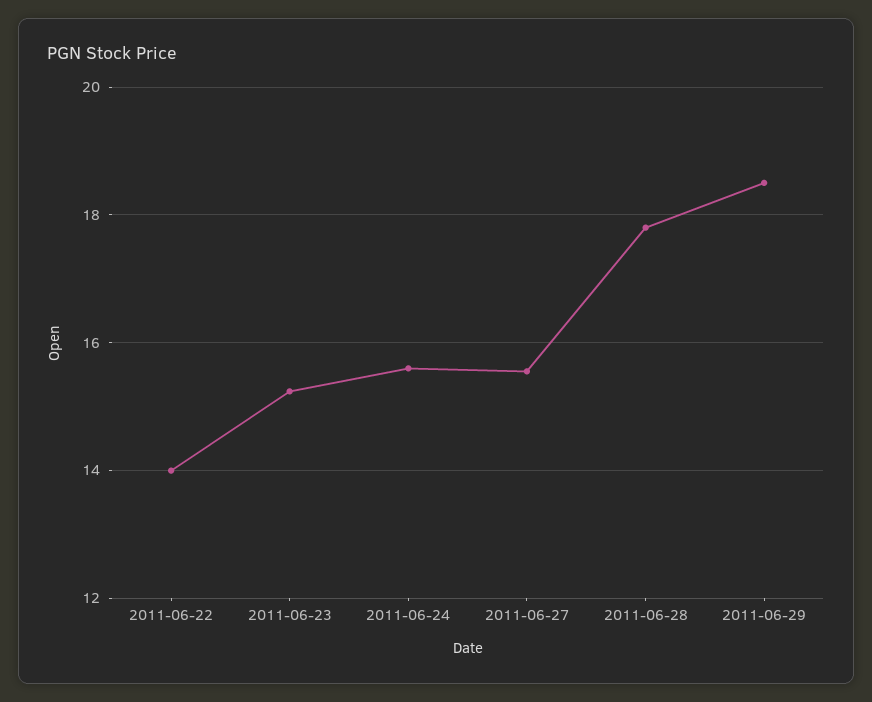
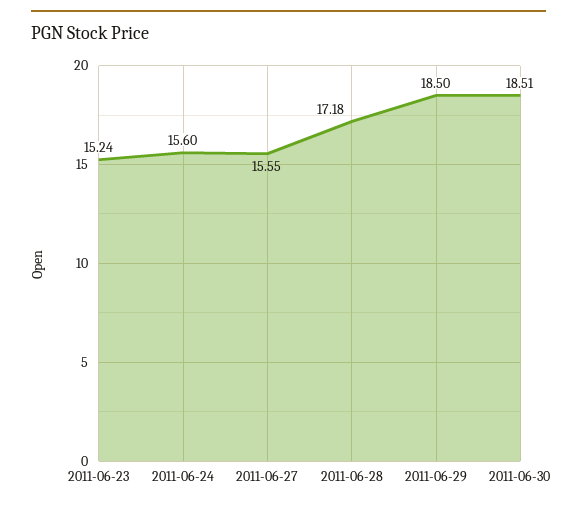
2011-06-22: 14 -> none
2011-06-28: 17.8 -> 17.18
2011-06-30: none -> 18.51

